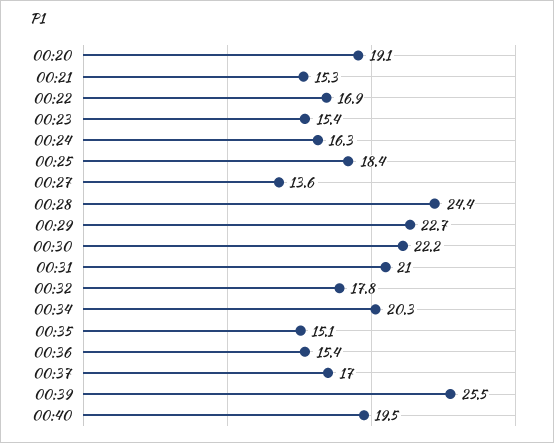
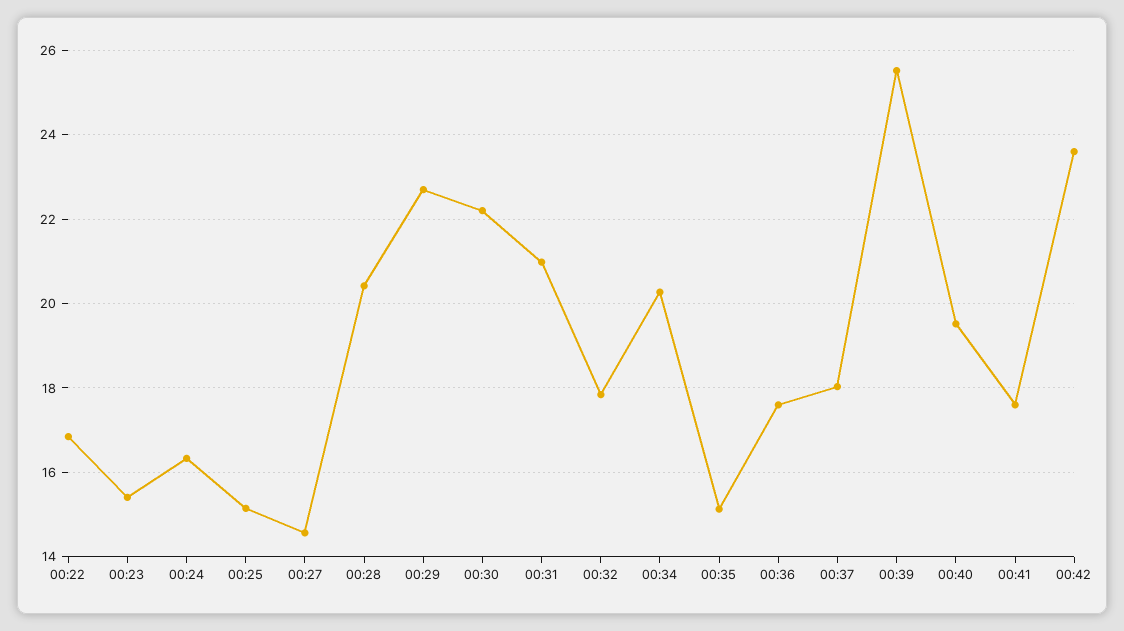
00:20: 19.1 -> none
00:21: 15.3 -> none
00:25: 18.4 -> 15.2
00:27: 13.6 -> 14.6
00:28: 24.4 -> 20.4
00:36: 15.4 -> 17.6
00:37: 17 -> 18
00:41: none -> 17.6
00:42: none -> 23.6

